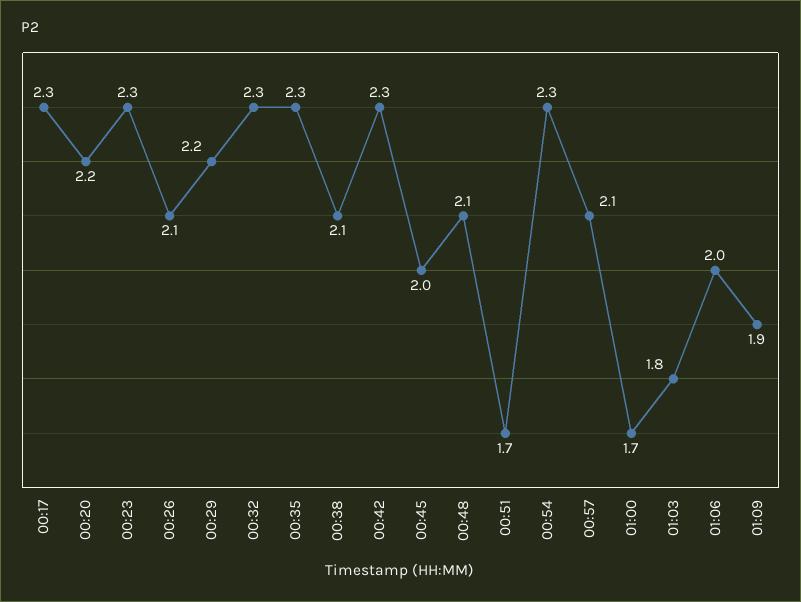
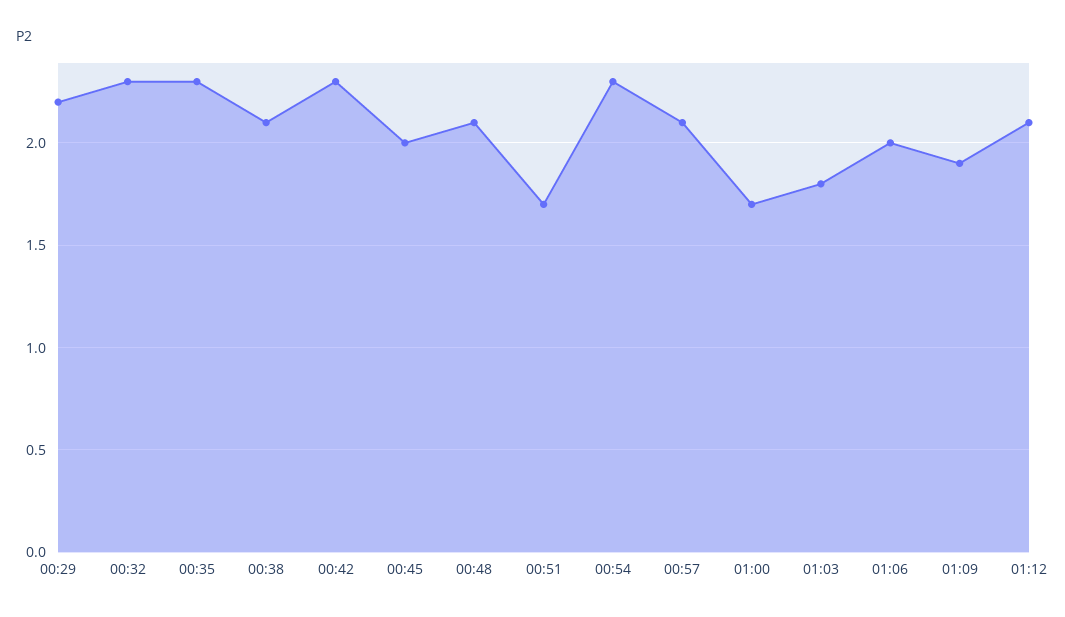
00:17: 2.3 -> none
00:20: 2.2 -> none
00:23: 2.3 -> none
00:26: 2.1 -> none
01:12: none -> 2.1

